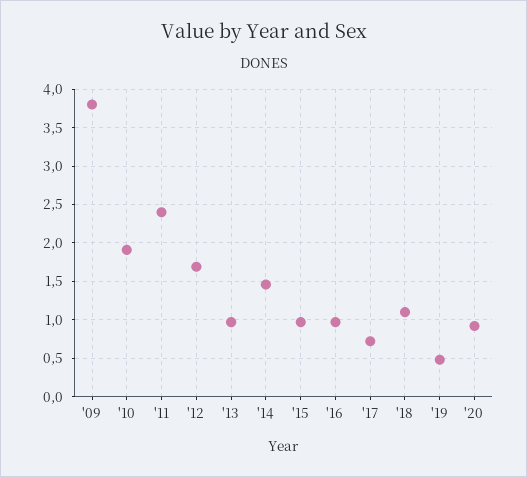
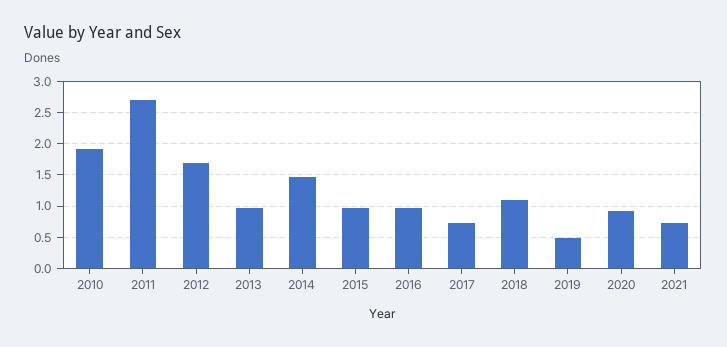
'09: 3.8 -> none
'11: 2.4 -> 2.7
2021: none -> 0.7

